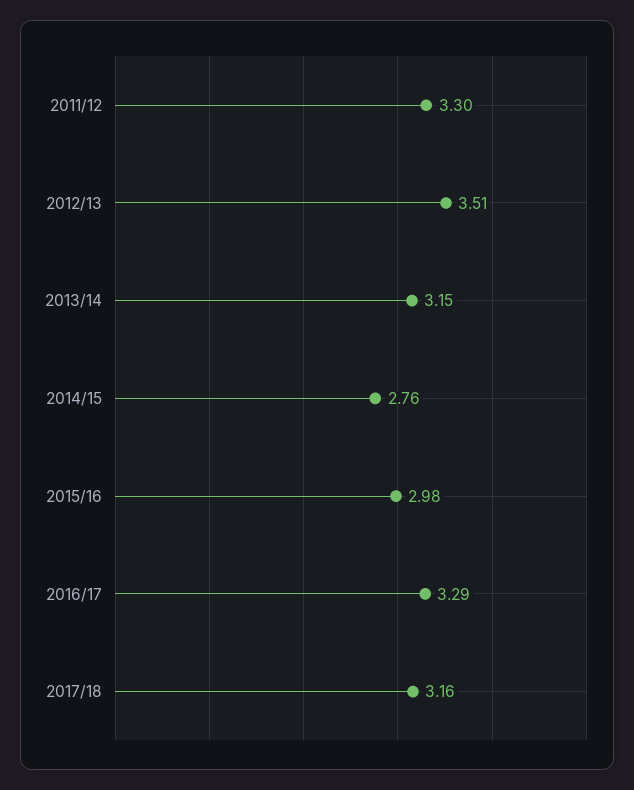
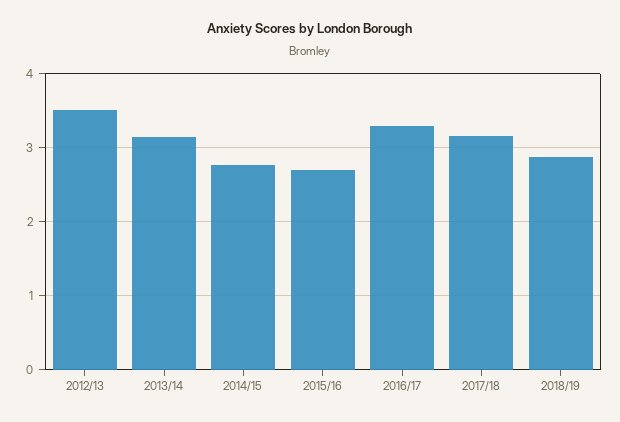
2011/12: 3.3 -> none
2015/16: 2.98 -> 2.7
2018/19: none -> 2.9

